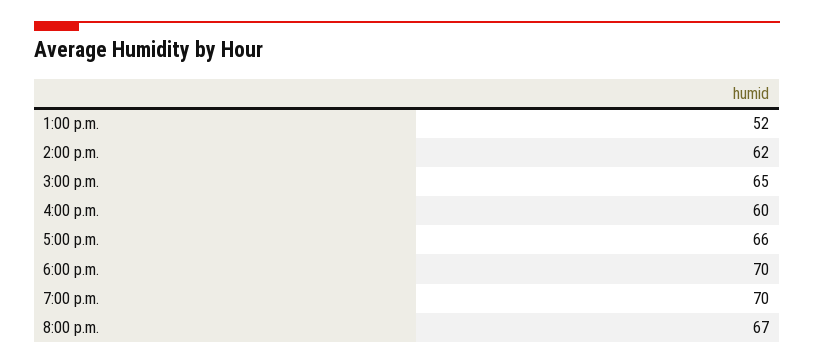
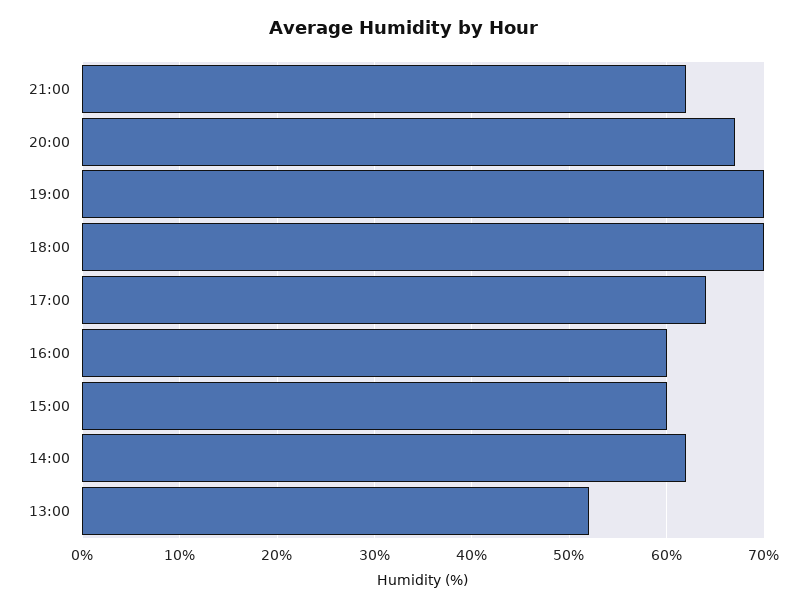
3:00 p.m.: 65 -> 60
5:00 p.m.: 66 -> 64
21:00: none -> 62

